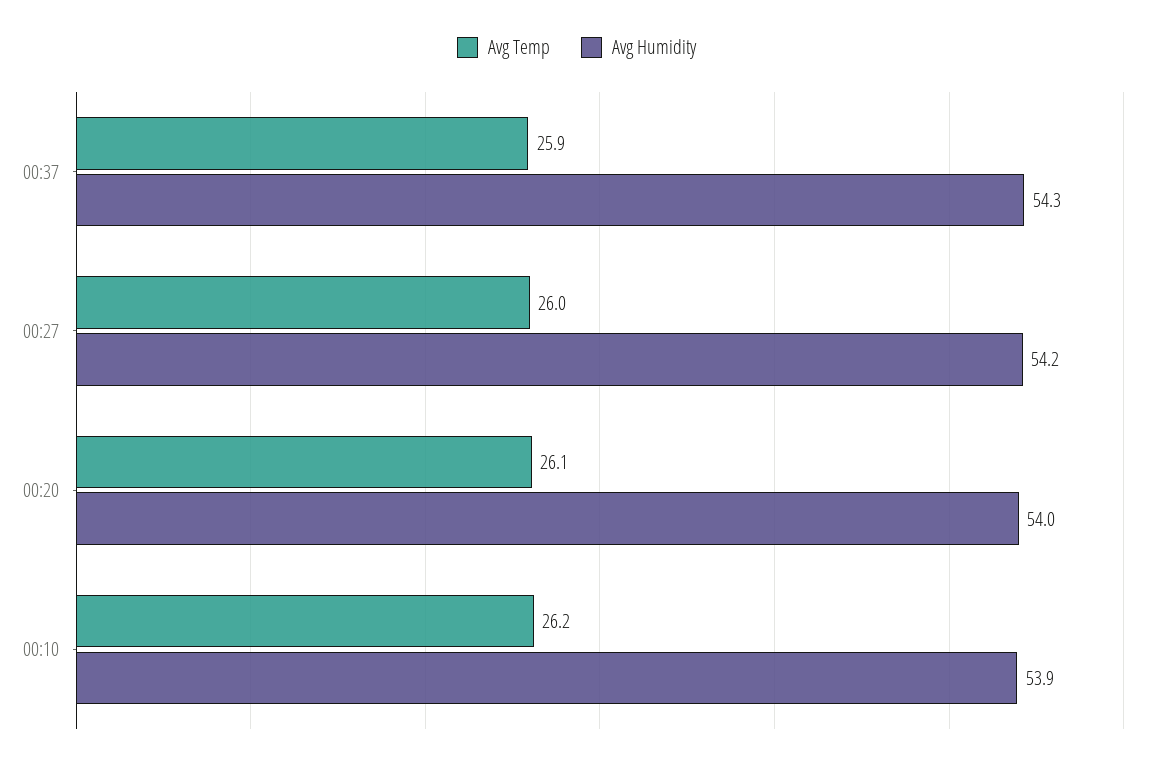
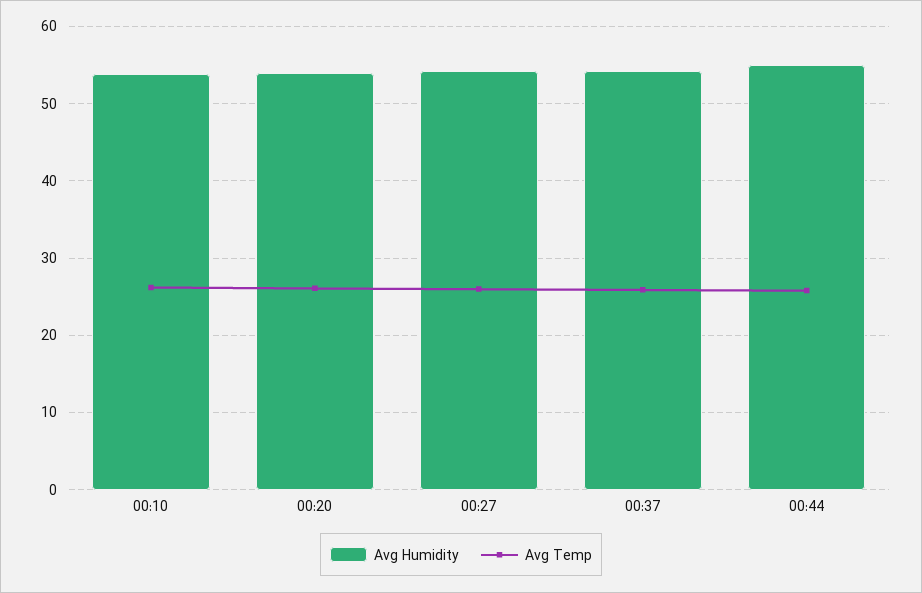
Avg Humidity, 00:44: none -> 55
Avg Temp, 00:44: none -> 26

